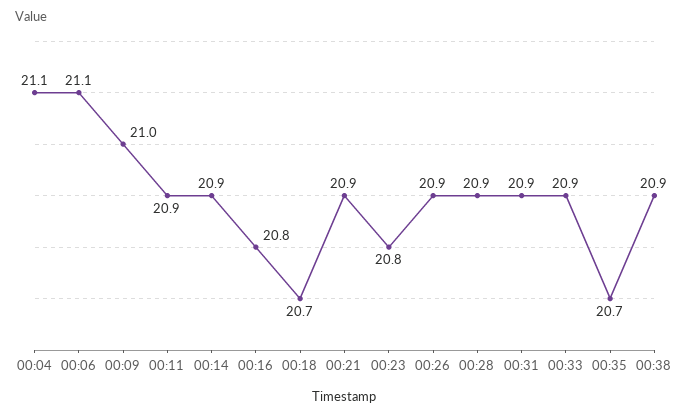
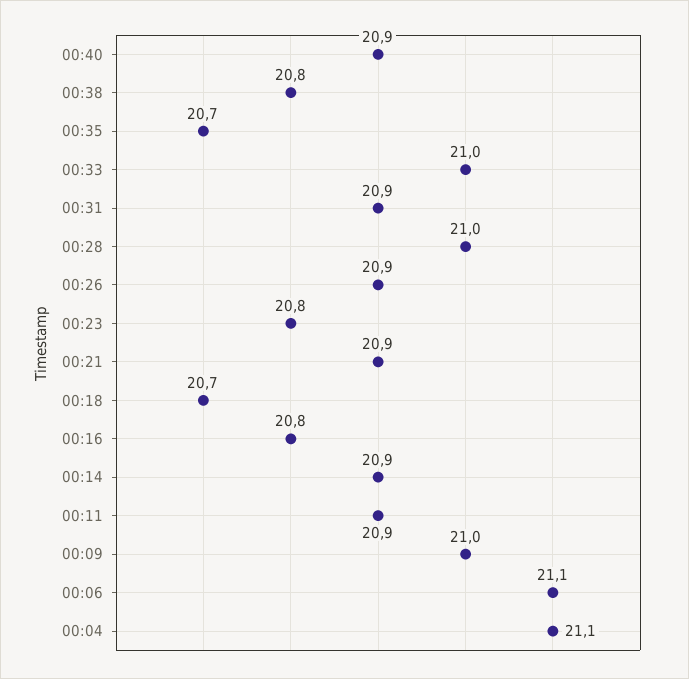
00:28: 20.9 -> 21
00:33: 20.9 -> 21
00:38: 20.9 -> 20.8
00:40: none -> 20.9

